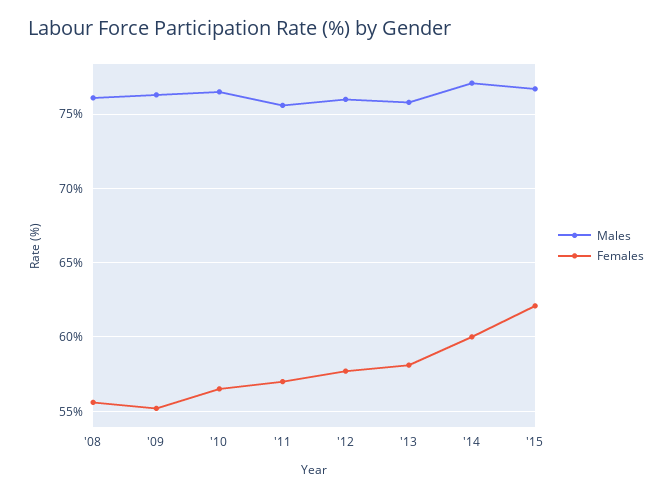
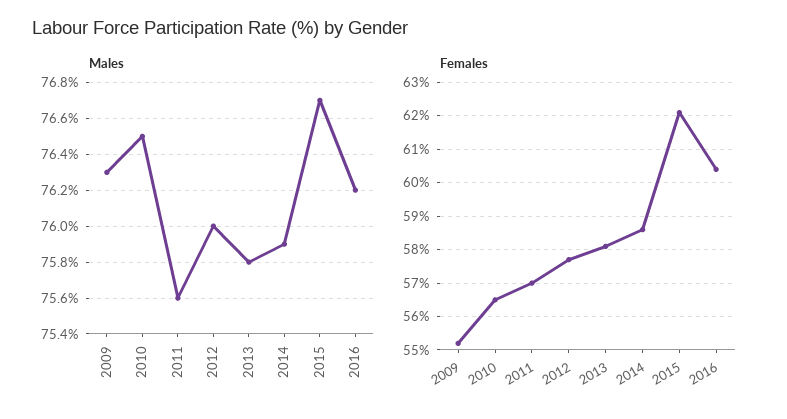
Males, '08: 76 -> none
Females, '08: 55.5 -> none
Males, '14: 77 -> 75.9
Females, '14: 60 -> 58.5
Males, 2016: none -> 76.2
Females, 2016: none -> 60.5

